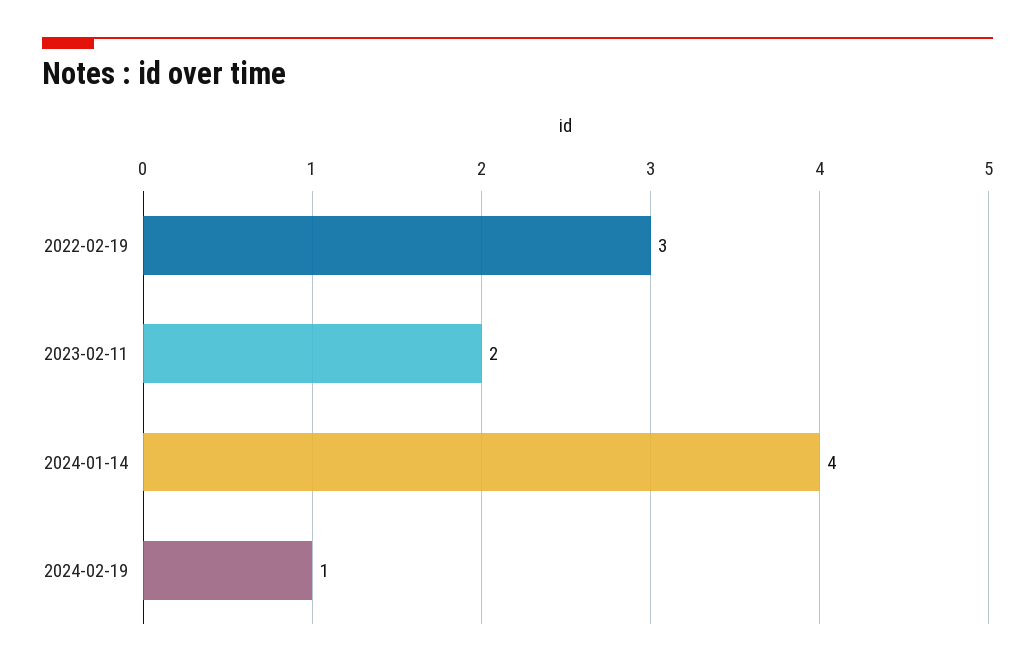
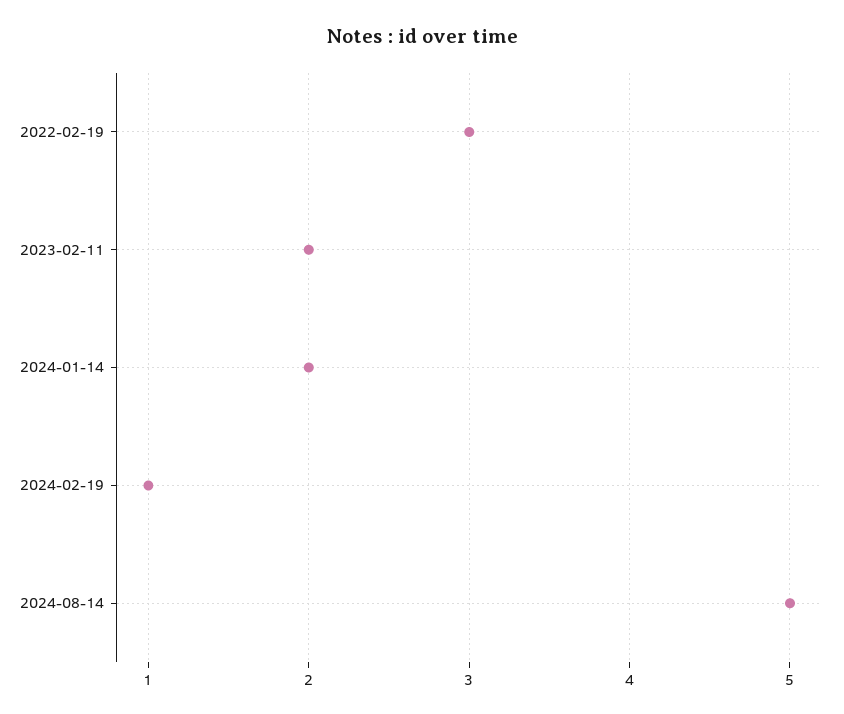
2024-01-14: 4 -> 2
2024-08-14: none -> 5

